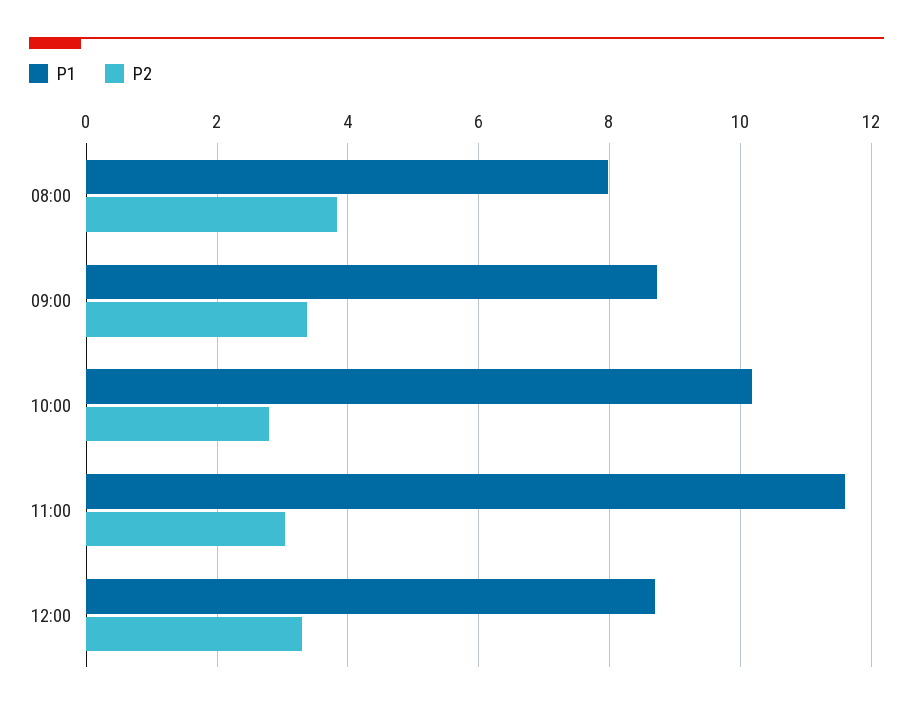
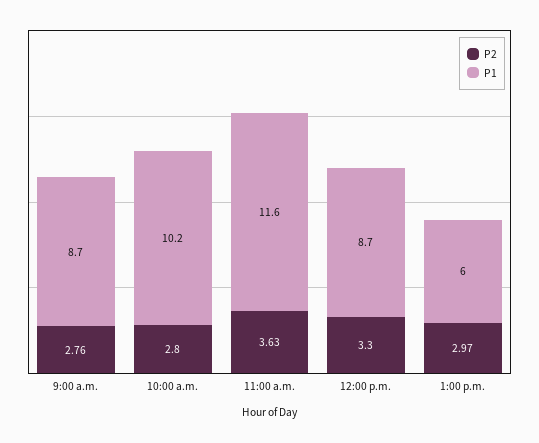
P1, 08:00: 8 -> none
P2, 08:00: 3.8 -> none
P2, 09:00: 3.4 -> 2.76
P2, 11:00: 3 -> 3.63
P2, 1:00 p.m.: none -> 2.97
P1, 1:00 p.m.: none -> 6

